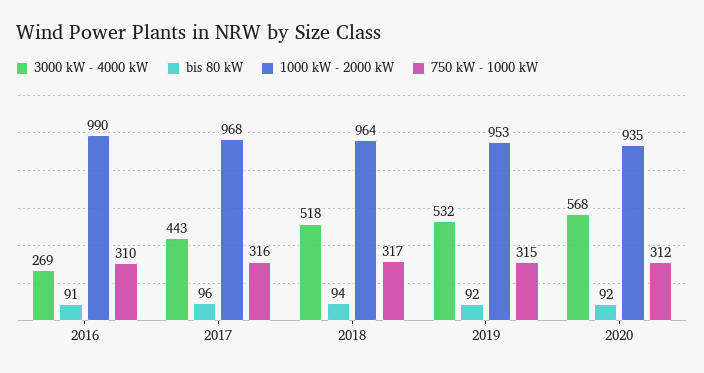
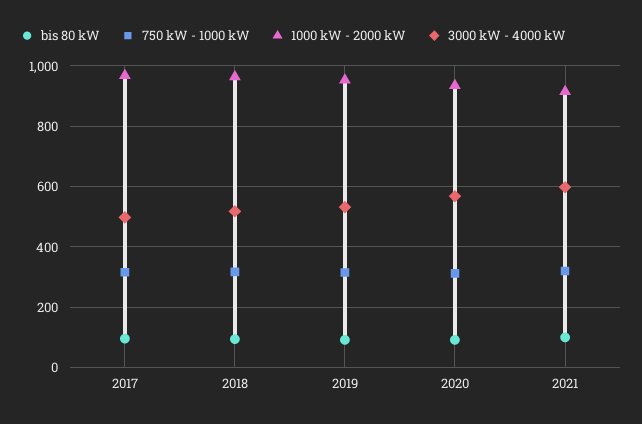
3000 kW - 4000 kW, 2016: 269 -> none
bis 80 kW, 2016: 91 -> none
1000 kW - 2000 kW, 2016: 990 -> none
750 kW - 1000 kW, 2016: 310 -> none
3000 kW - 4000 kW, 2017: 443 -> 500
bis 80 kW, 2021: none -> 100
750 kW - 1000 kW, 2021: none -> 320
1000 kW - 2000 kW, 2021: none -> 920
3000 kW - 4000 kW, 2021: none -> 600

